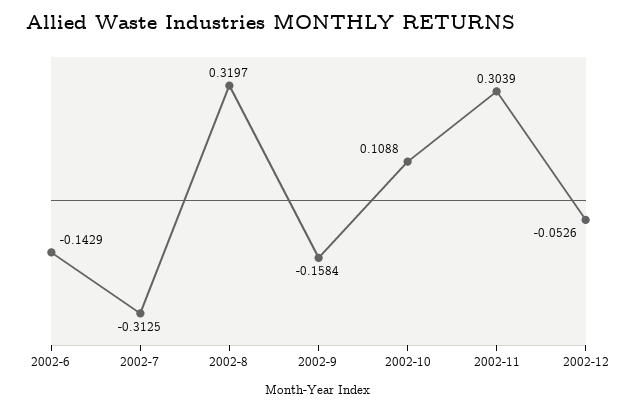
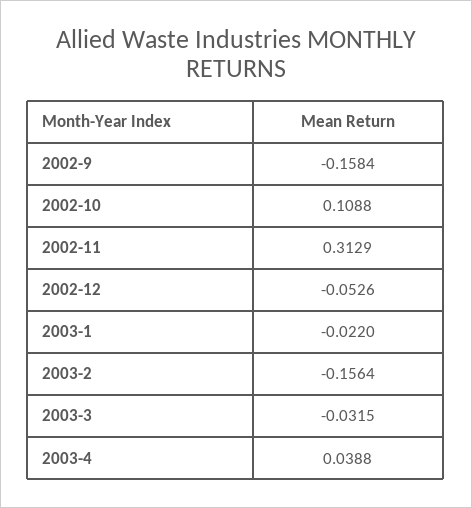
2002-6: -0.1429 -> none
2002-7: -0.3125 -> none
2002-8: 0.3197 -> none
2002-11: 0.3039 -> 0.3129
2003-1: none -> -0.022
2003-2: none -> -0.1564
2003-3: none -> -0.0315
2003-4: none -> 0.0388

